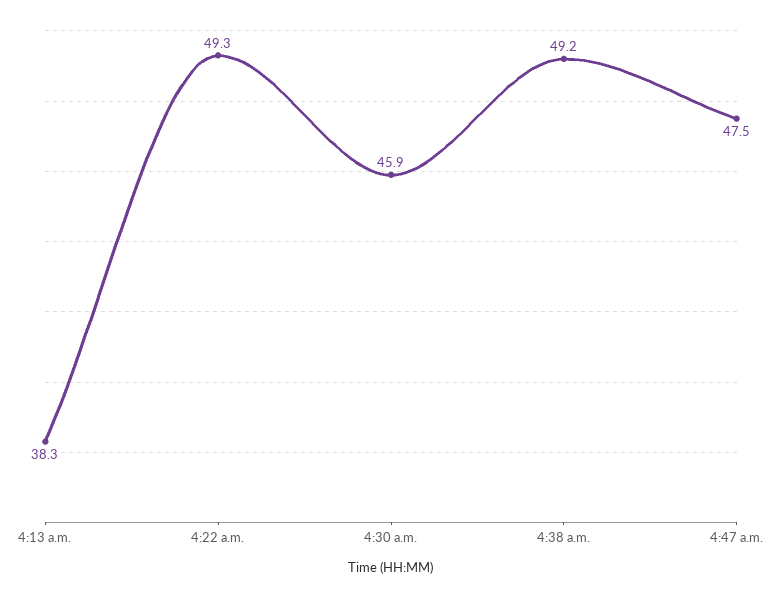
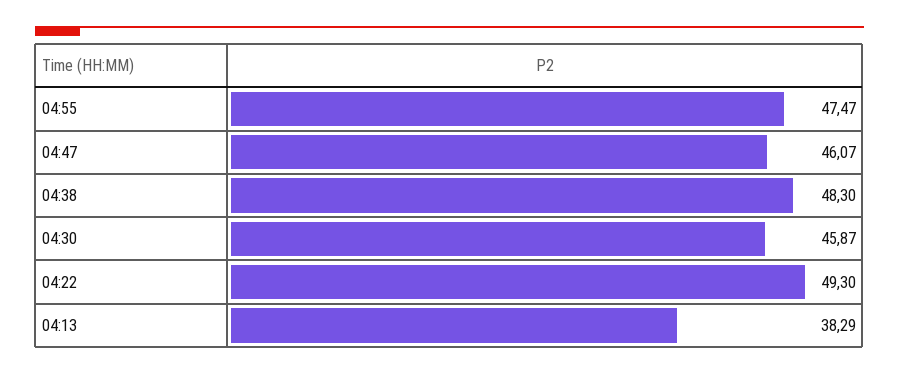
4:38 a.m.: 49.2 -> 48.3
4:47 a.m.: 47.5 -> 46.07
04:55: none -> 47.47

